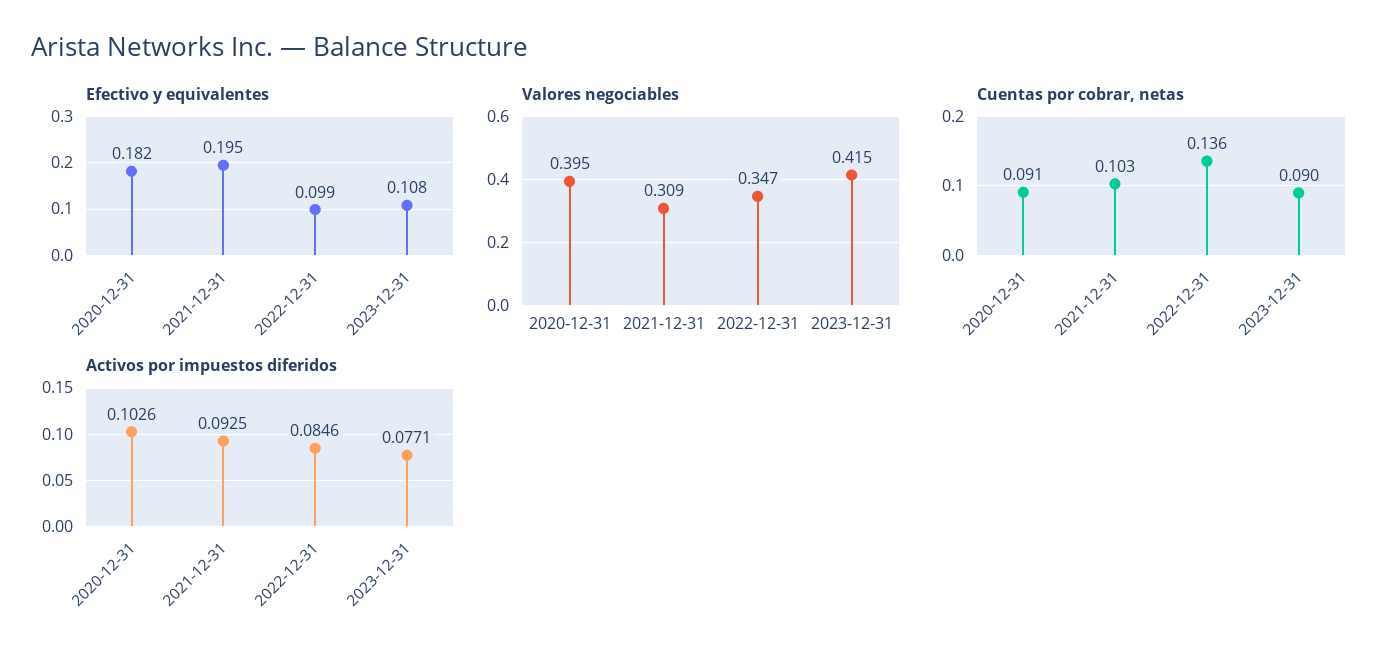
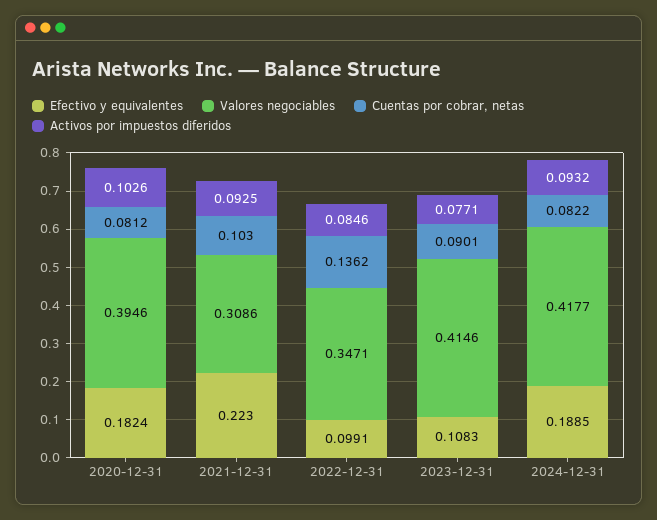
Efectivo y equivalentes, 2021-12-31: 0.195 -> 0.223
Cuentas por cobrar, netas, 2020-12-31: 0.091 -> 0.0812
Efectivo y equivalentes, 2024-12-31: none -> 0.1885
Valores negociables, 2024-12-31: none -> 0.4177
Cuentas por cobrar, netas, 2024-12-31: none -> 0.0822
Activos por impuestos diferidos, 2024-12-31: none -> 0.0932

